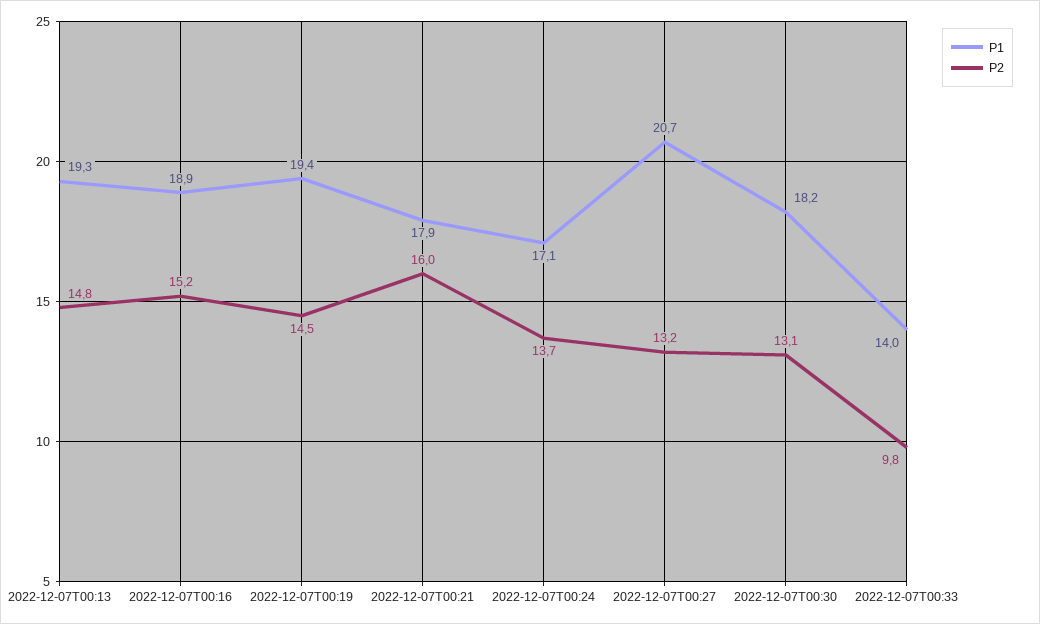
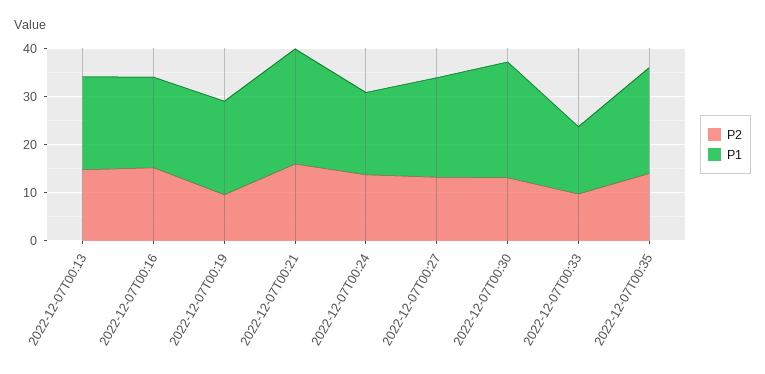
P2, 2022-12-07T00:19: 14.5 -> 10
P1, 2022-12-07T00:21: 17.9 -> 24
P1, 2022-12-07T00:30: 18.2 -> 24
P2, 2022-12-07T00:35: none -> 14
P1, 2022-12-07T00:35: none -> 22

